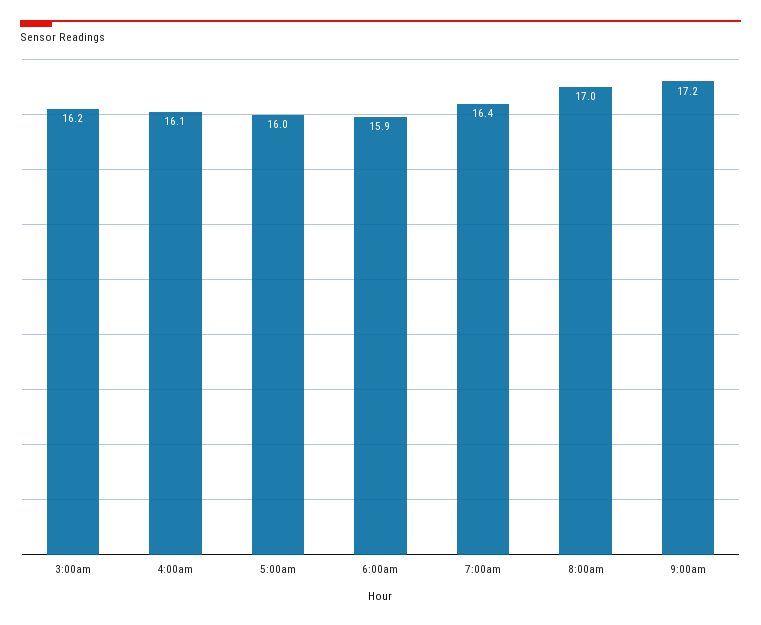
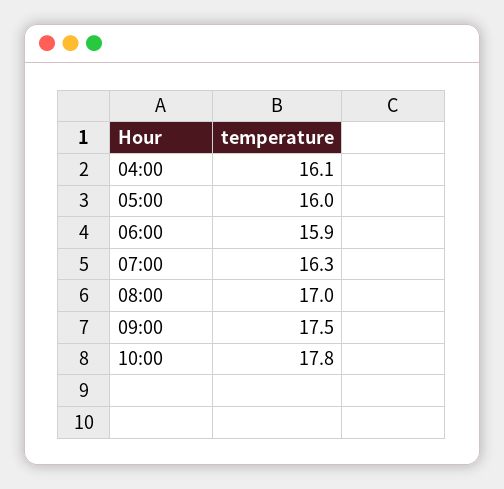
3:00am: 16.2 -> none
7:00am: 16.4 -> 16.3
9:00am: 17.2 -> 17.5
10:00: none -> 17.8

